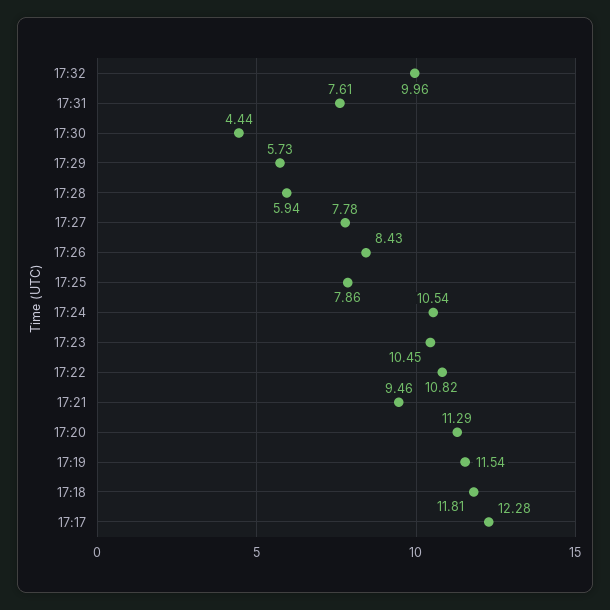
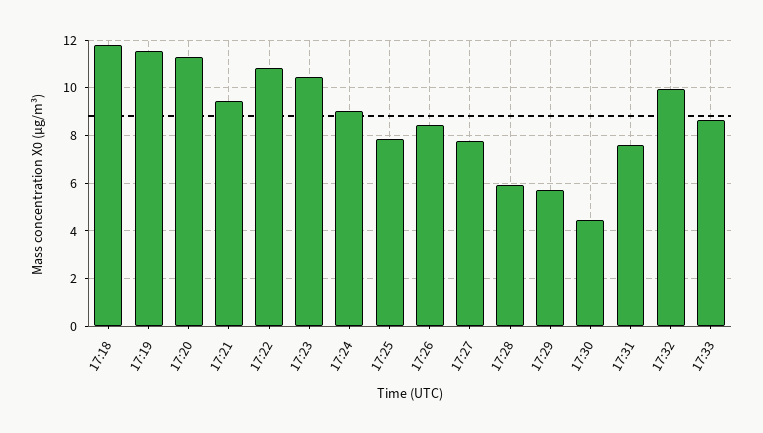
17:24: 10.54 -> 9
17:17: 12.28 -> none
17:33: none -> 8.5

